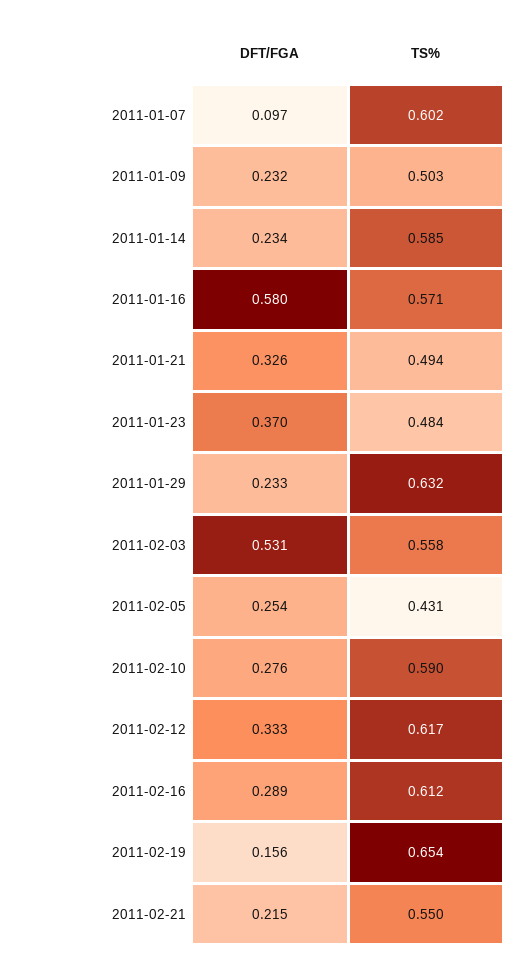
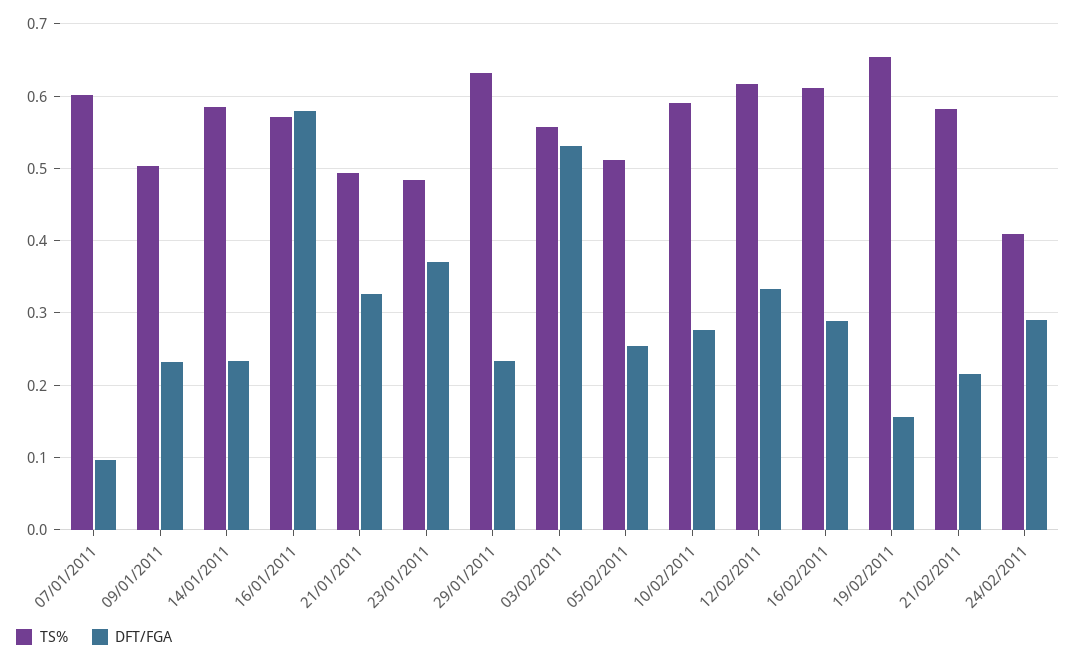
TS%, 2011-02-05: 0.431 -> 0.51
TS%, 2011-02-21: 0.55 -> 0.58
TS%, 24/02/2011: none -> 0.41
DFT/FGA, 24/02/2011: none -> 0.29

